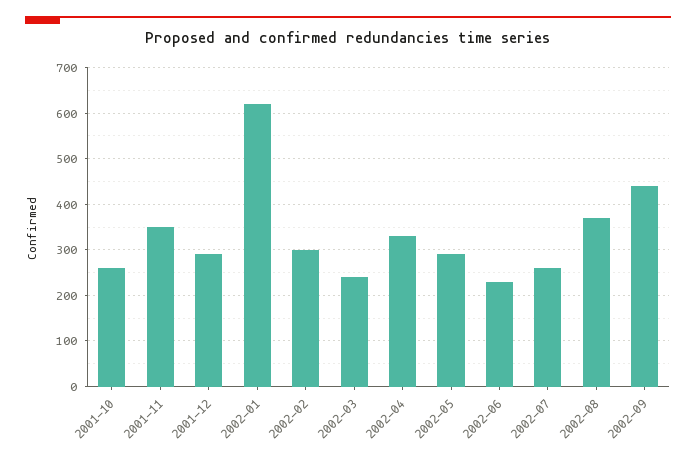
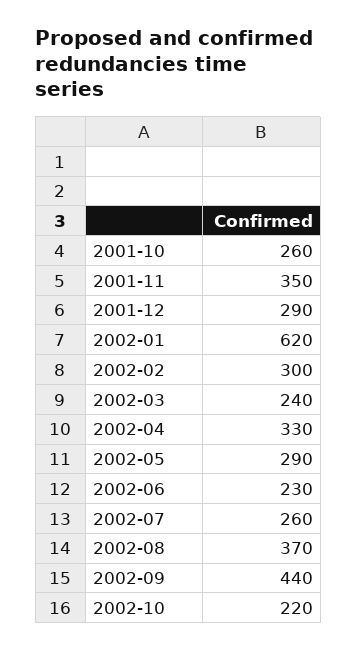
2002-10: none -> 220

